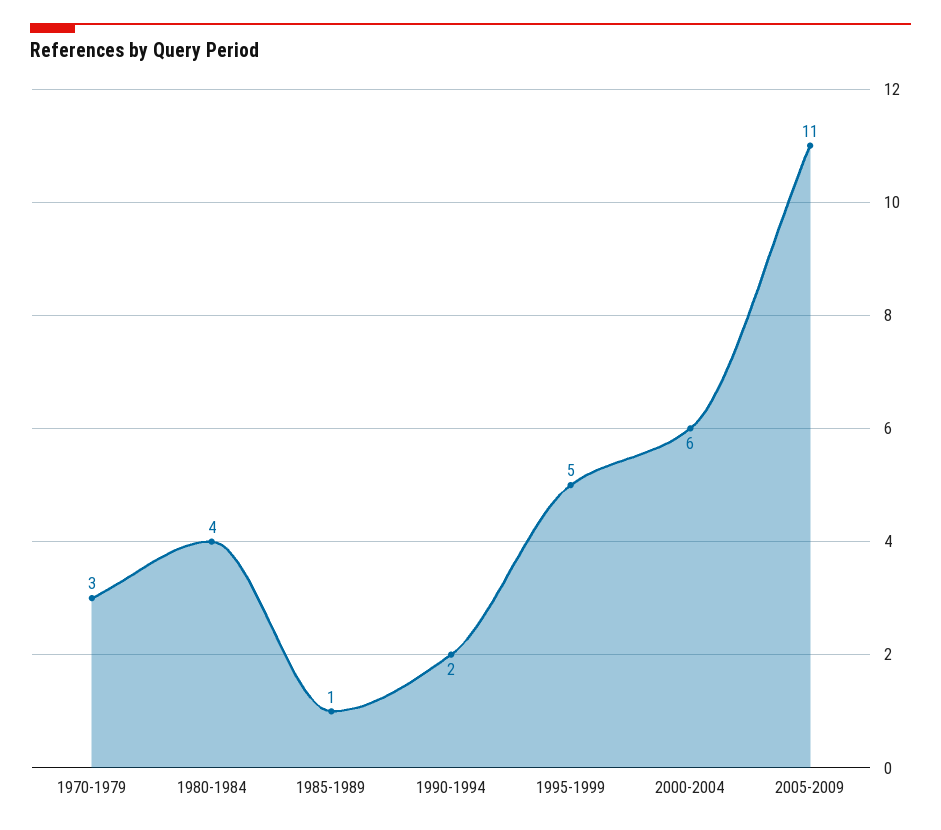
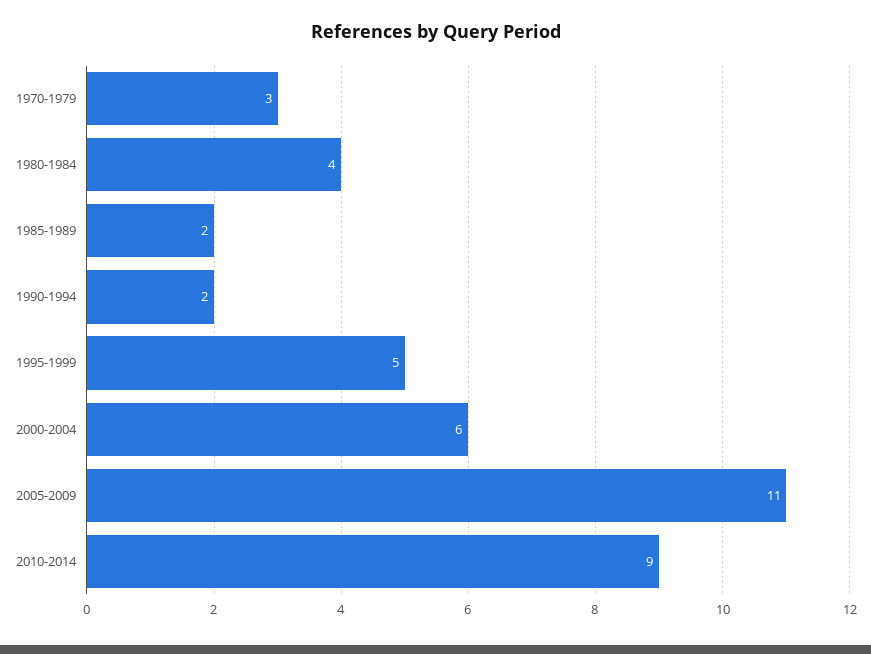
1985-1989: 1 -> 2
2010-2014: none -> 9

